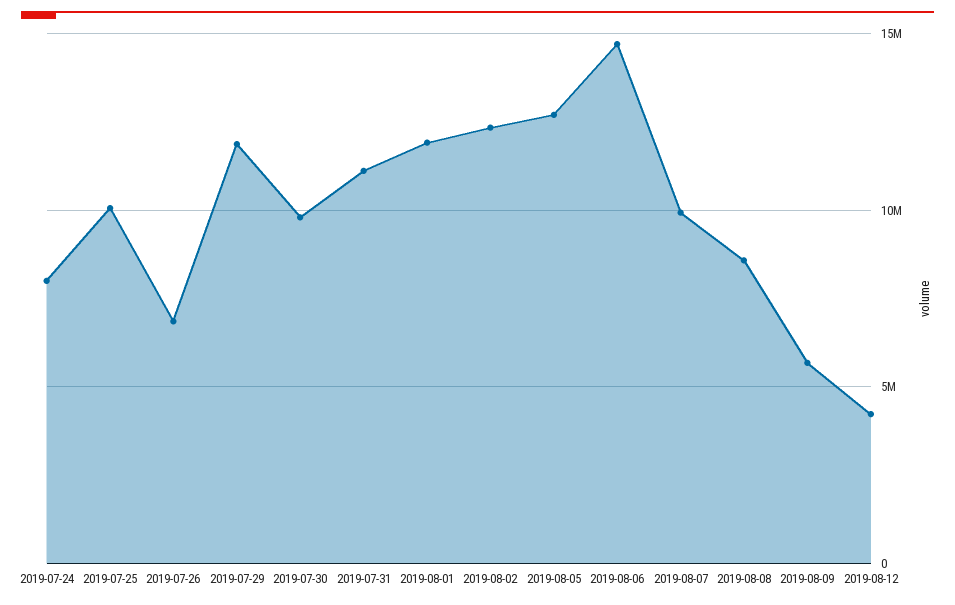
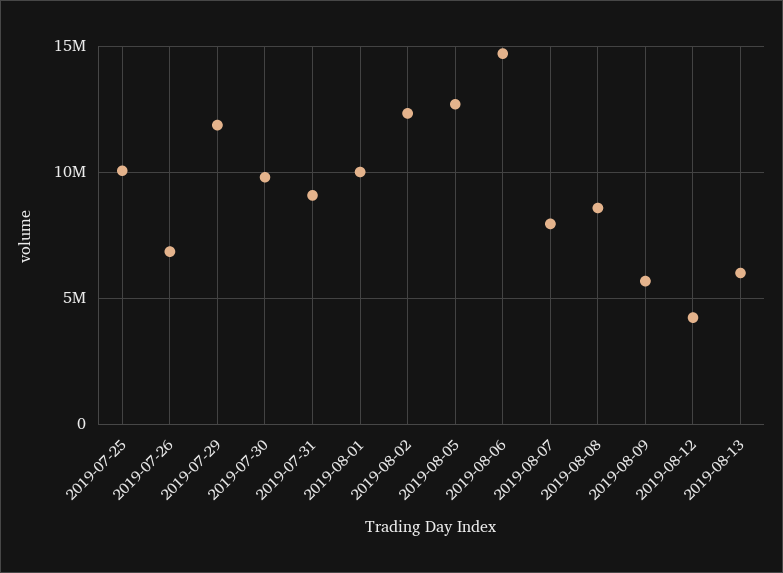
2019-07-24: 8000000 -> none
2019-07-31: 11000000 -> 9000000
2019-08-01: 12000000 -> 10000000
2019-08-07: 10000000 -> 8000000
2019-08-13: none -> 6000000

